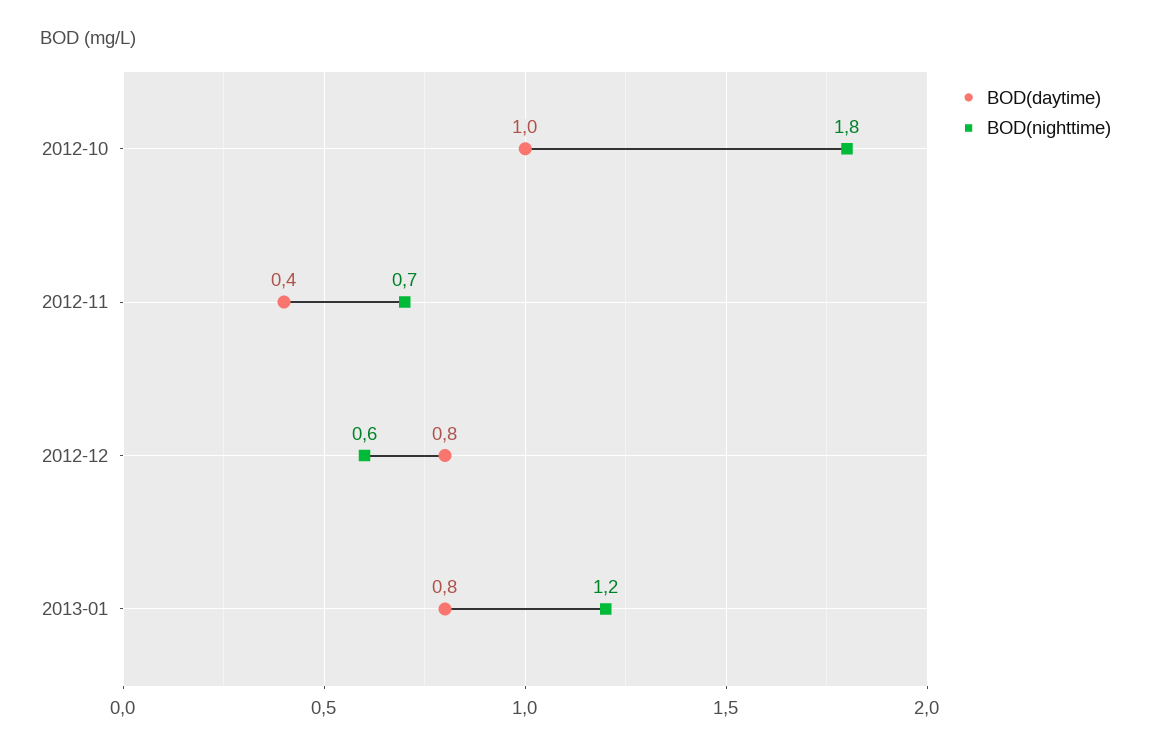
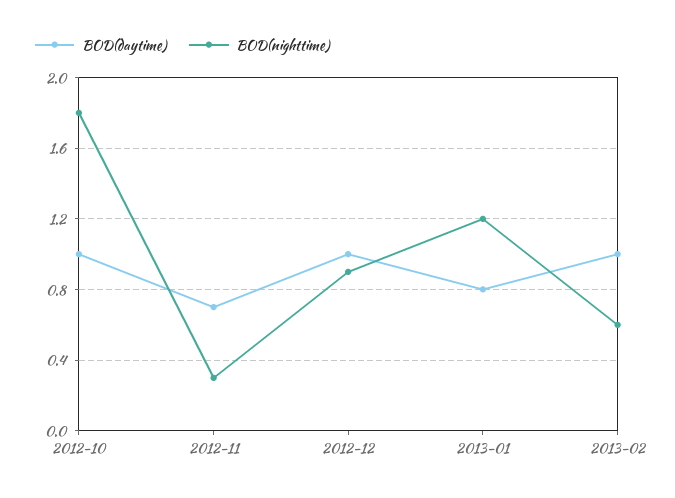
BOD(daytime), 2012-11: 0.4 -> 0.7
BOD(nighttime), 2012-11: 0.7 -> 0.3
BOD(daytime), 2012-12: 0.8 -> 1
BOD(nighttime), 2012-12: 0.6 -> 0.9
BOD(daytime), 2013-02: none -> 1
BOD(nighttime), 2013-02: none -> 0.6

